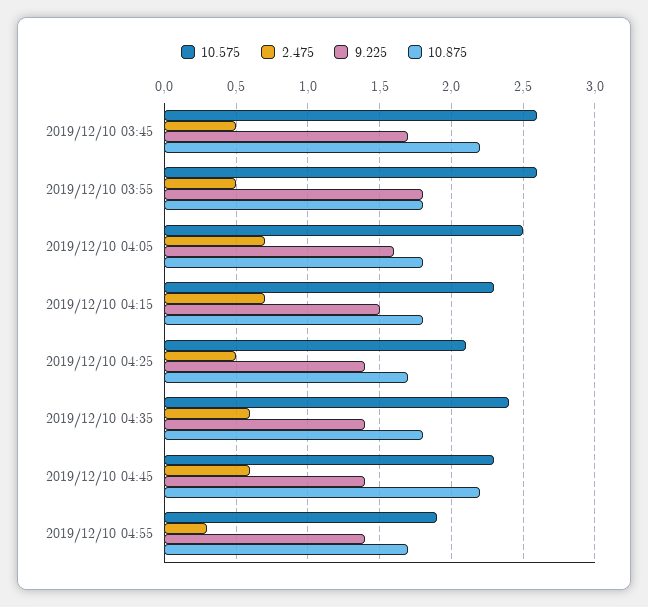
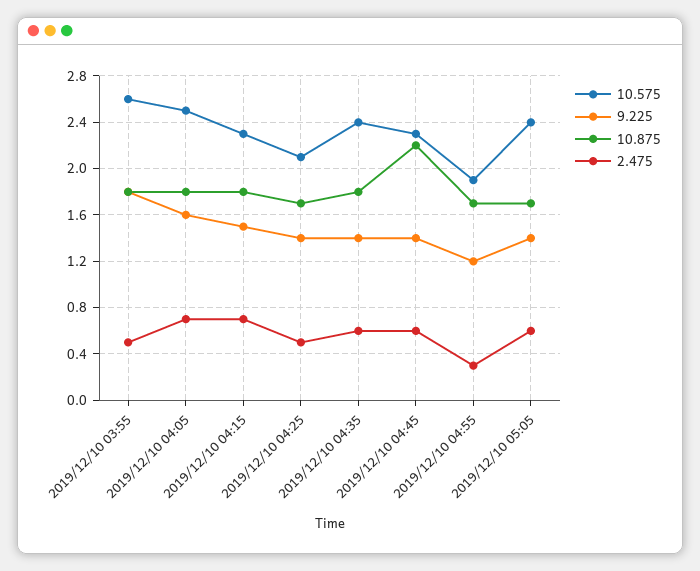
10.575, 2019/12/10 03:45: 2.6 -> none
2.475, 2019/12/10 03:45: 0.5 -> none
9.225, 2019/12/10 03:45: 1.7 -> none
10.875, 2019/12/10 03:45: 2.2 -> none
9.225, 2019/12/10 04:55: 1.4 -> 1.2
10.575, 2019/12/10 05:05: none -> 2.4
9.225, 2019/12/10 05:05: none -> 1.4
10.875, 2019/12/10 05:05: none -> 1.7
2.475, 2019/12/10 05:05: none -> 0.6

